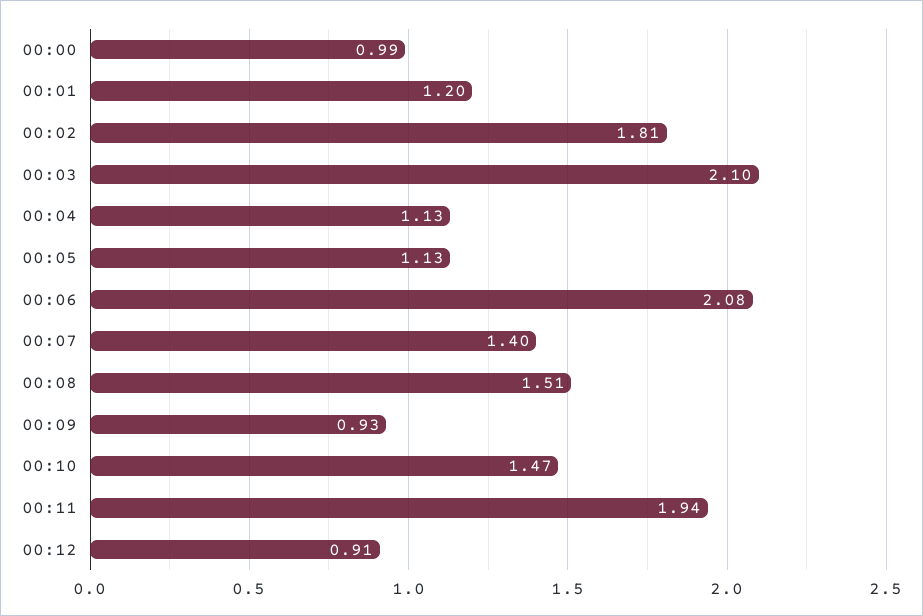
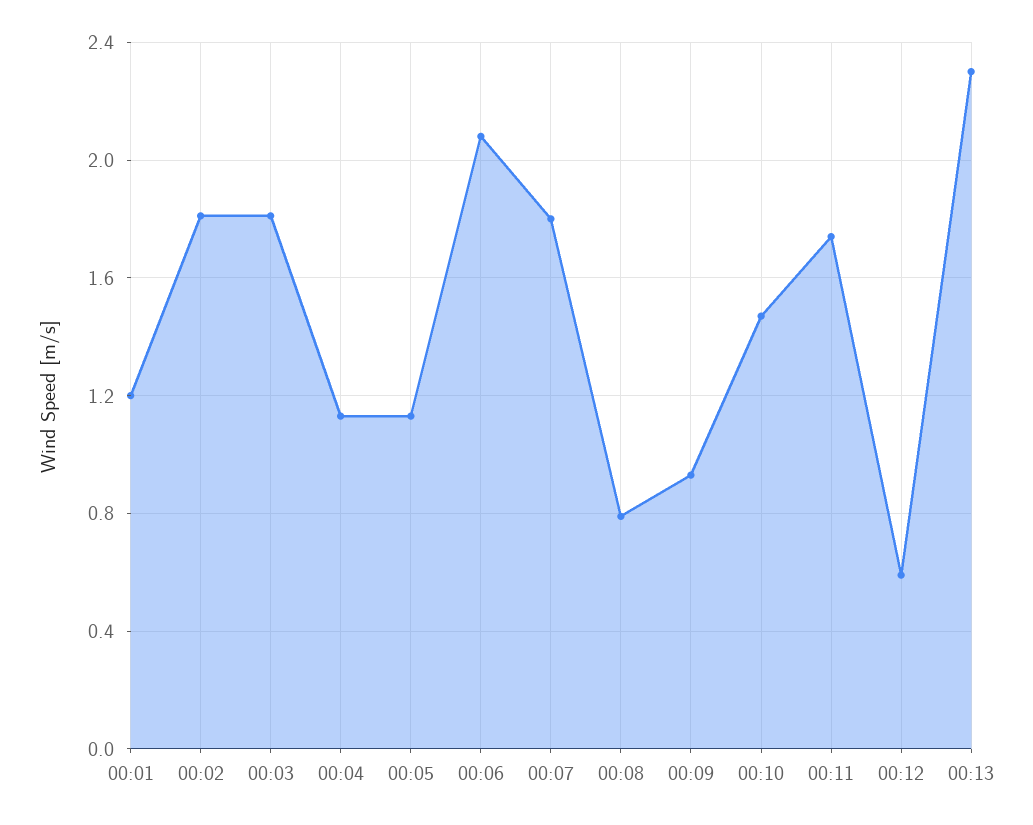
00:00: 0.99 -> none
00:03: 2.1 -> 1.8
00:07: 1.4 -> 1.8
00:08: 1.51 -> 0.8
00:11: 1.94 -> 1.75
00:12: 0.91 -> 0.6
00:13: none -> 2.3

